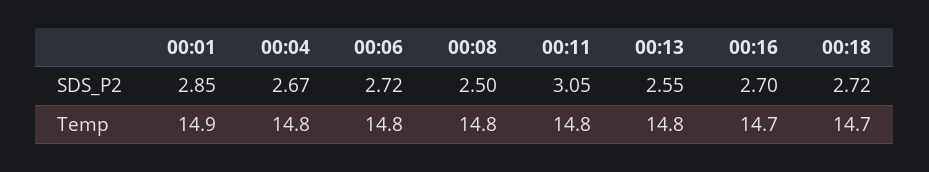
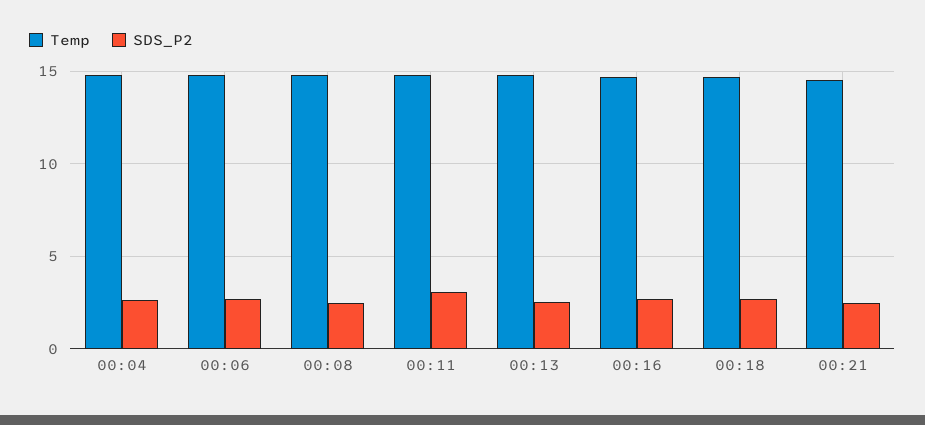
SDS_P2, 00:01: 2.85 -> none
Temp, 00:01: 14.9 -> none
Temp, 00:21: none -> 14.5
SDS_P2, 00:21: none -> 2.5

